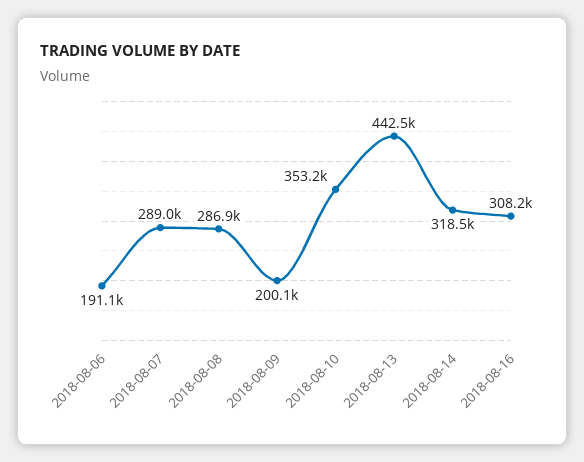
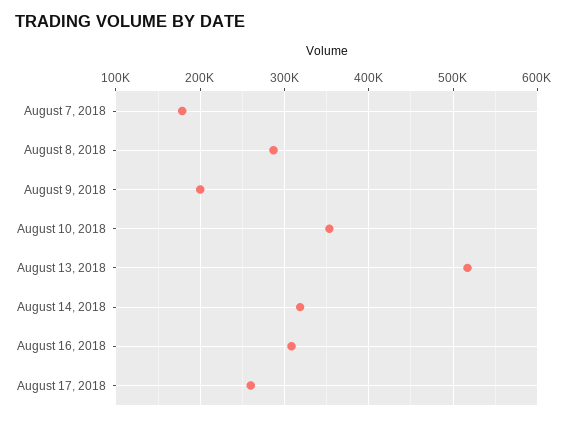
2018-08-06: 191100 -> none
2018-08-07: 289000 -> 180000
2018-08-13: 442500 -> 520000
August 17, 2018: none -> 260000

